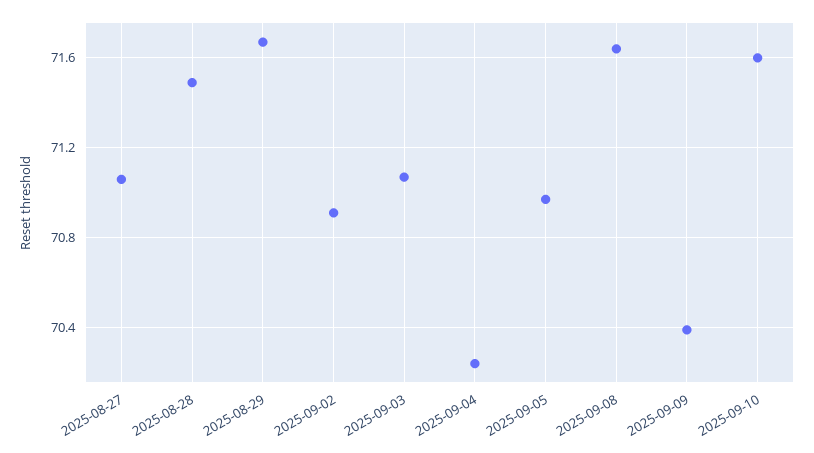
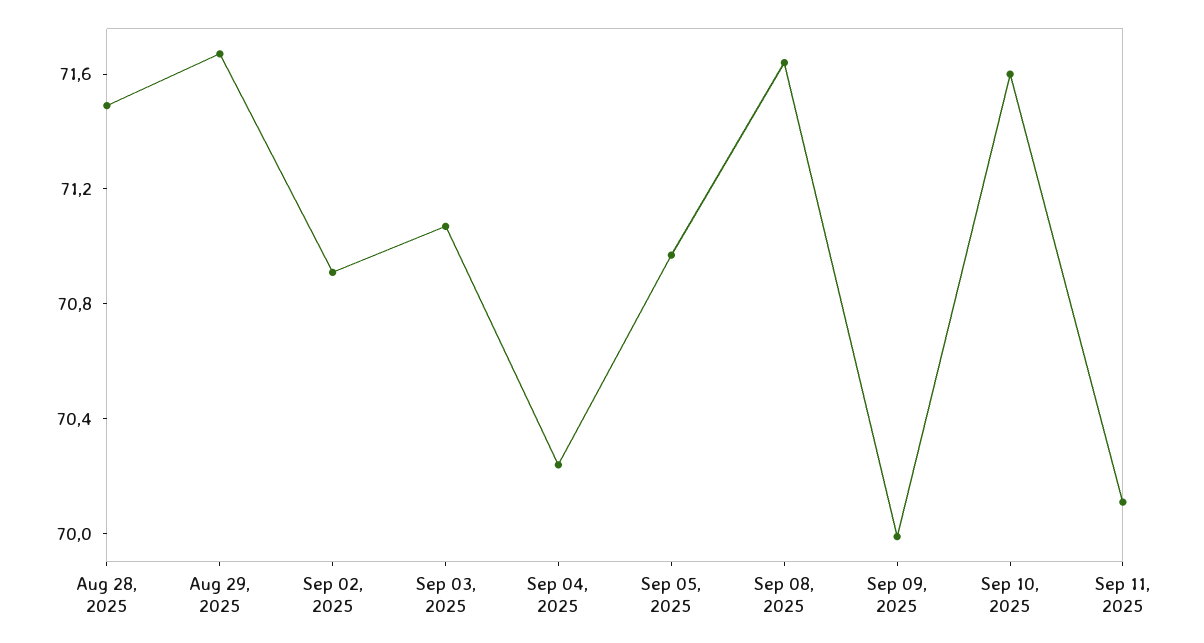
2025-08-27: 71.05 -> none
2025-09-09: 70.4 -> 70
Sep 11, 2025: none -> 70.1

